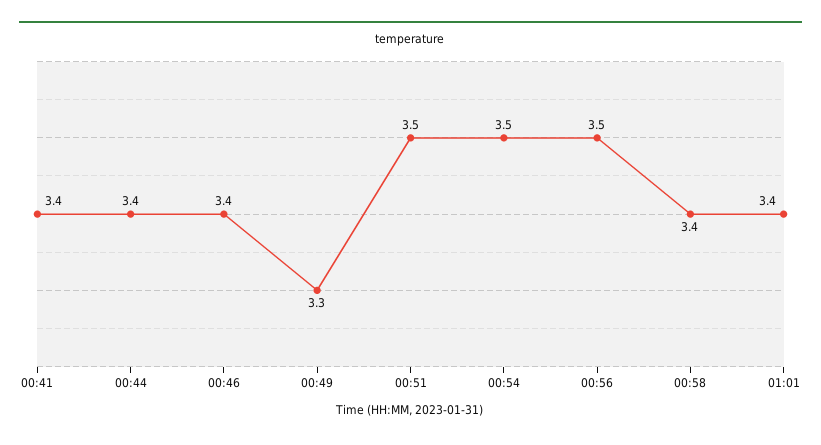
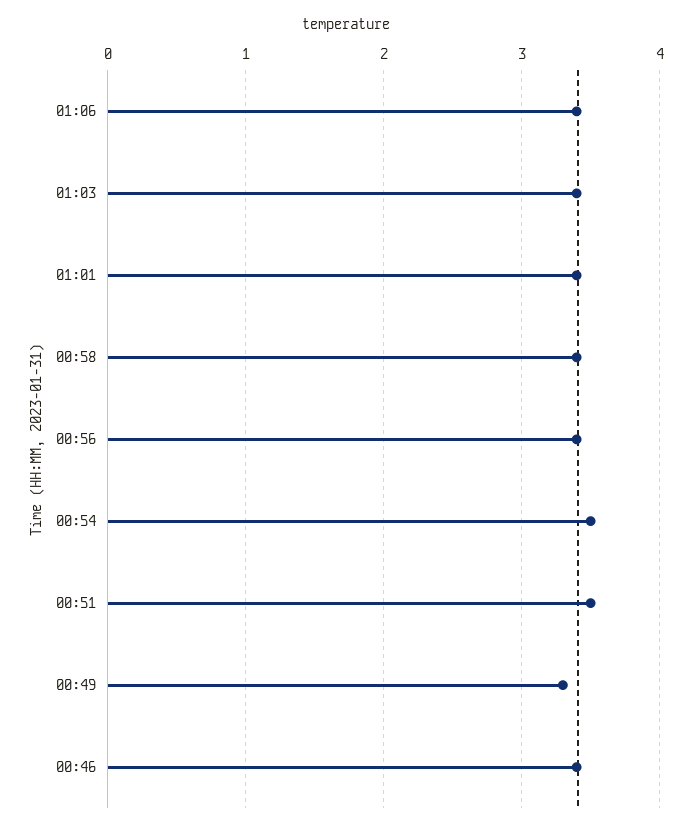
00:41: 3.4 -> none
00:44: 3.4 -> none
00:56: 3.5 -> 3.4
01:06: none -> 3.4
01:03: none -> 3.4

